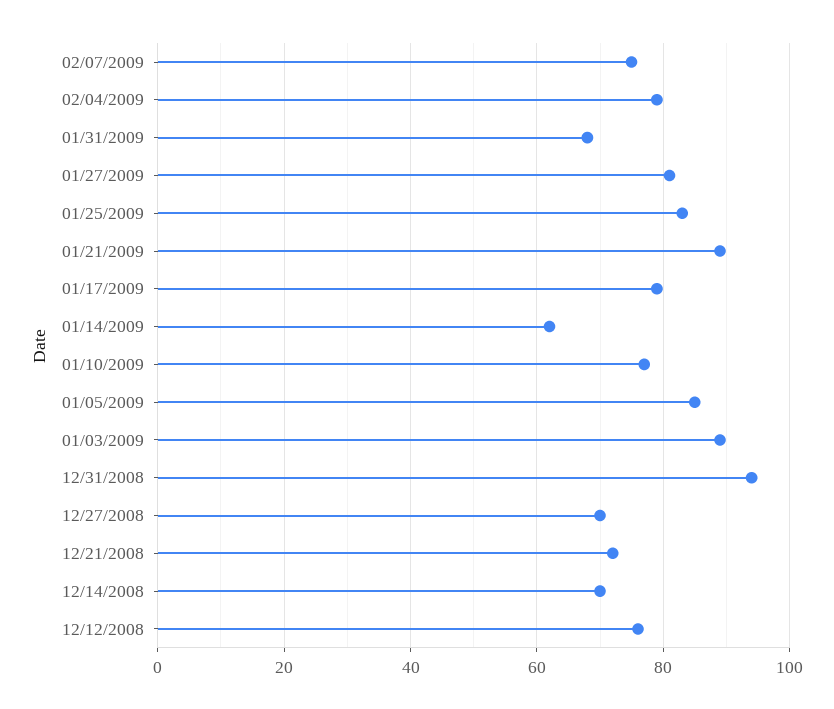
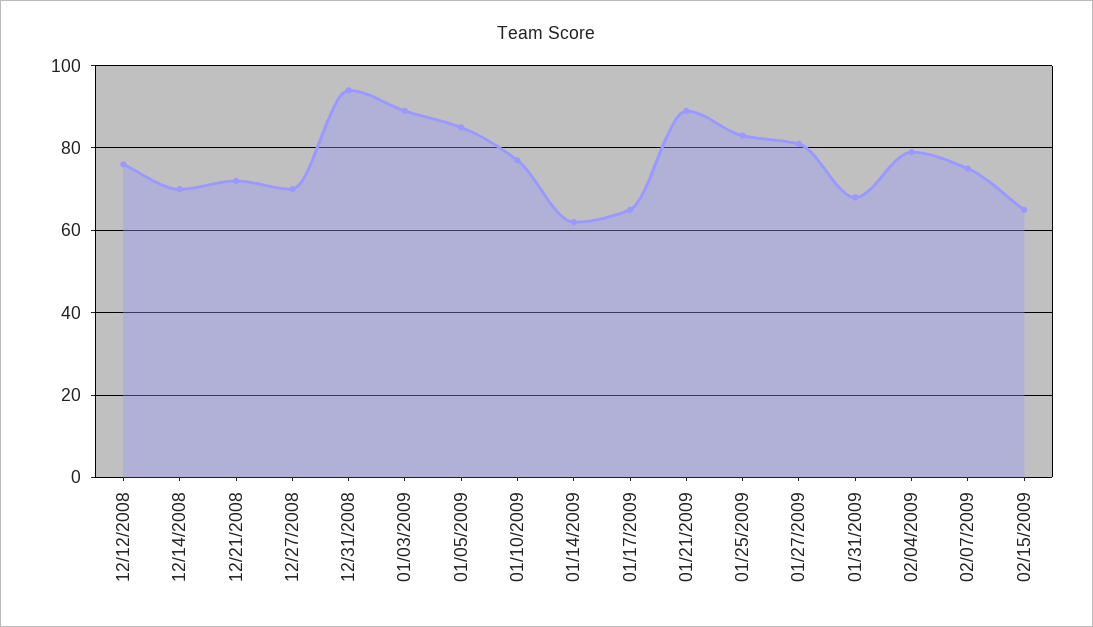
01/17/2009: 80 -> 65
02/15/2009: none -> 65

